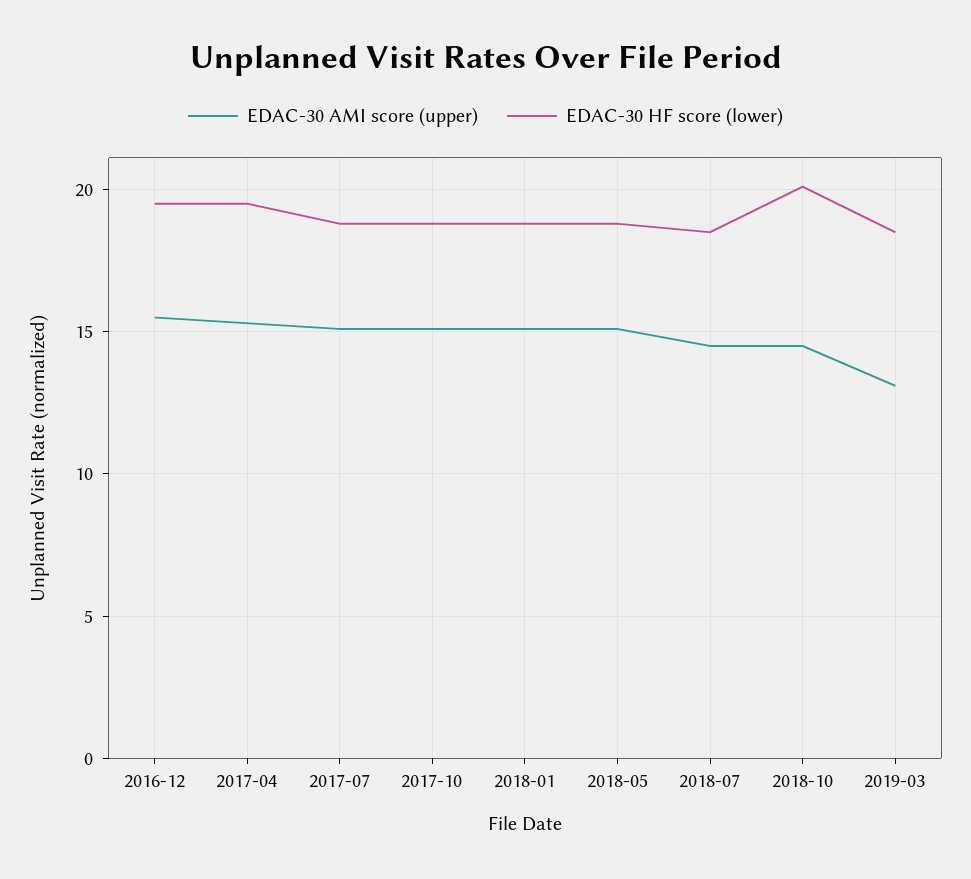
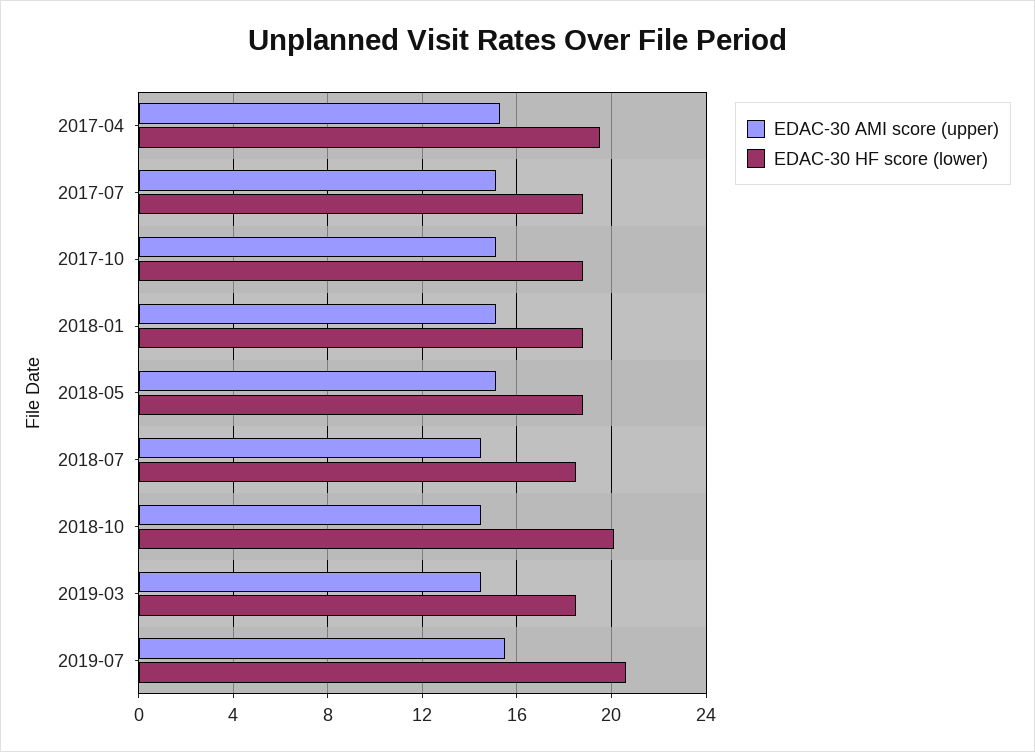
EDAC-30 AMI score (upper), 2016-12: 15.5 -> none
EDAC-30 HF score (lower), 2016-12: 19.5 -> none
EDAC-30 AMI score (upper), 2019-03: 13 -> 14.5
EDAC-30 AMI score (upper), 2019-07: none -> 15.5
EDAC-30 HF score (lower), 2019-07: none -> 20.5

